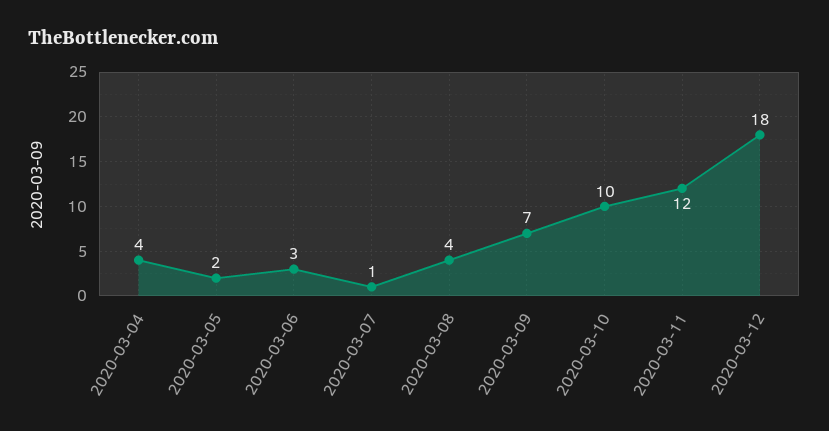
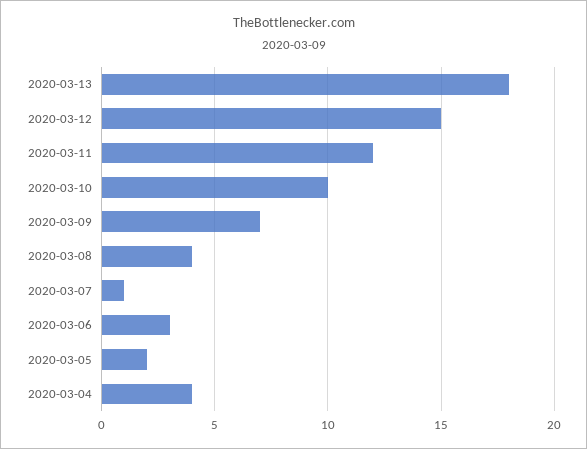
2020-03-12: 18 -> 15
2020-03-13: none -> 18

